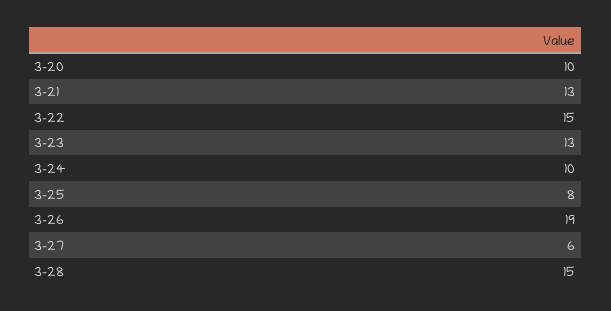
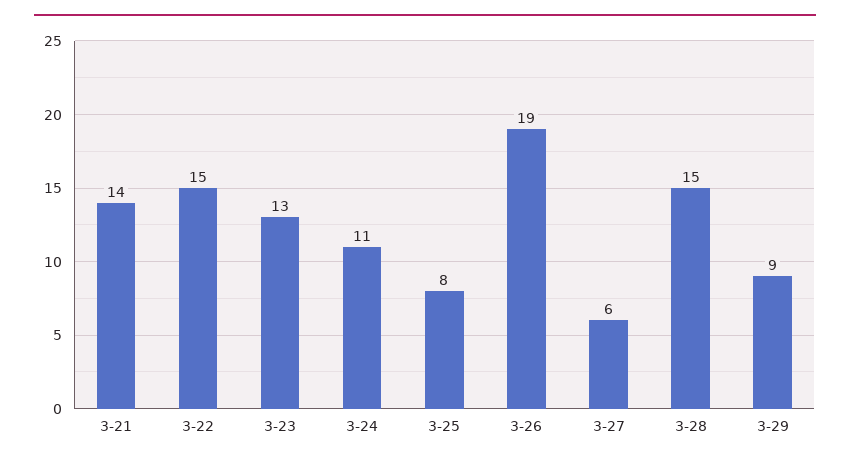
3-20: 10 -> none
3-21: 13 -> 14
3-24: 10 -> 11
3-29: none -> 9

